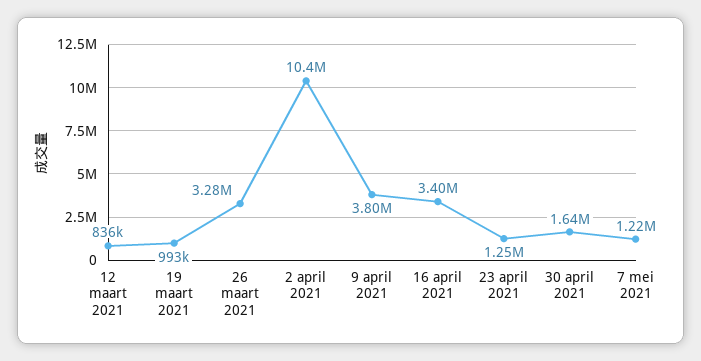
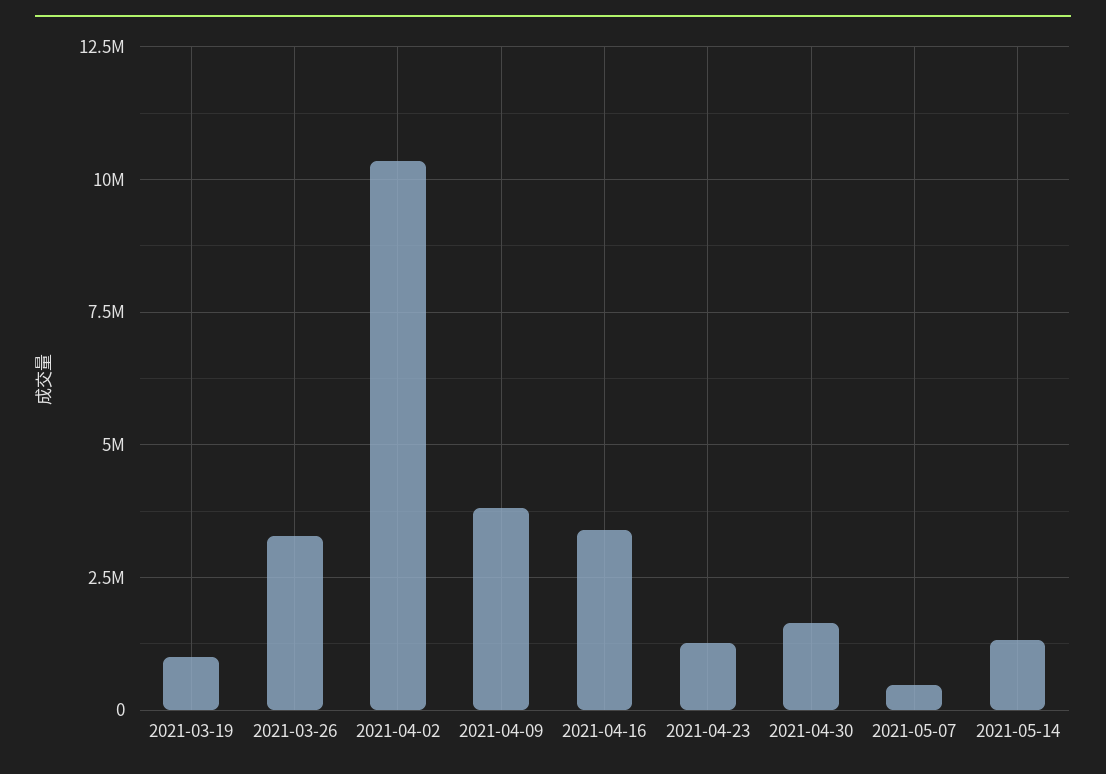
12 maart 2021: 836000 -> none
7 mei 2021: 1220000 -> 500000
2021-05-14: none -> 1250000

